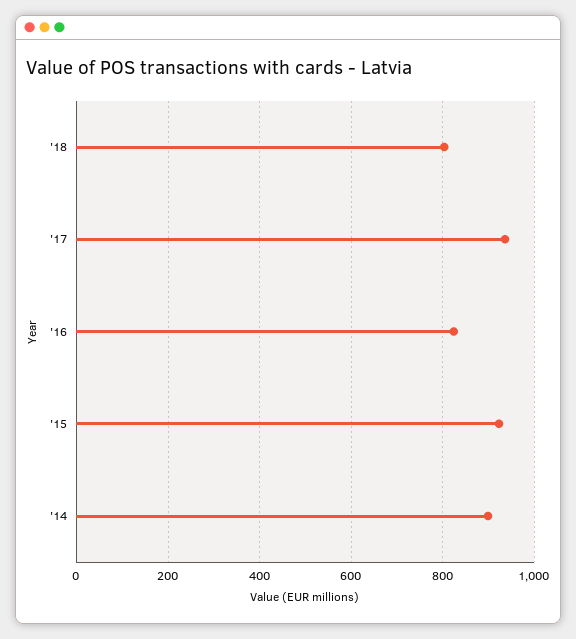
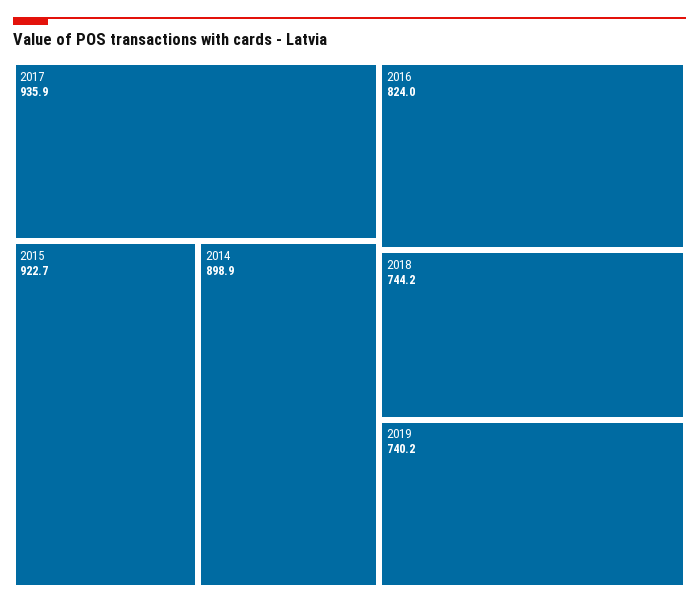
'18: 800 -> 744.2
2019: none -> 740.2

